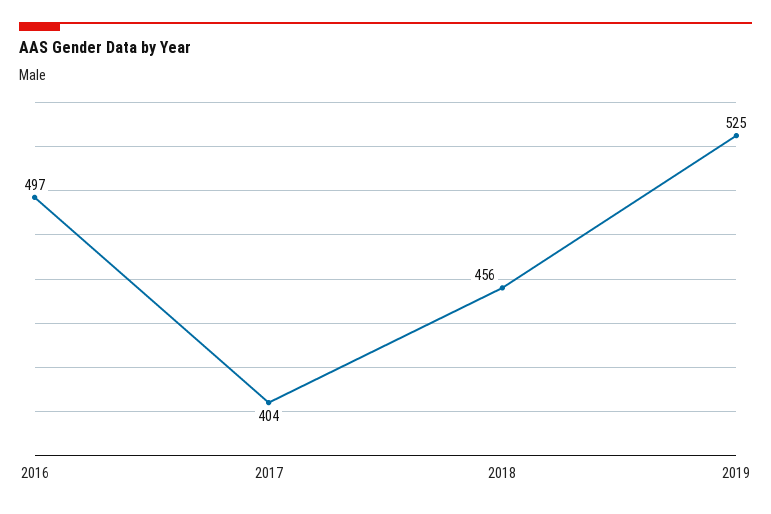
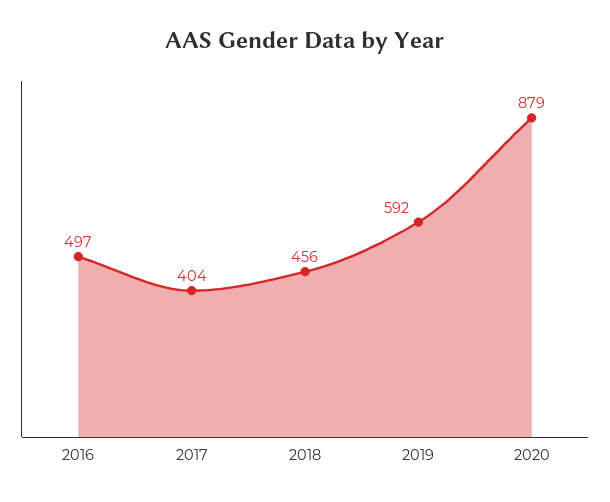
2019: 525 -> 592
2020: none -> 879

